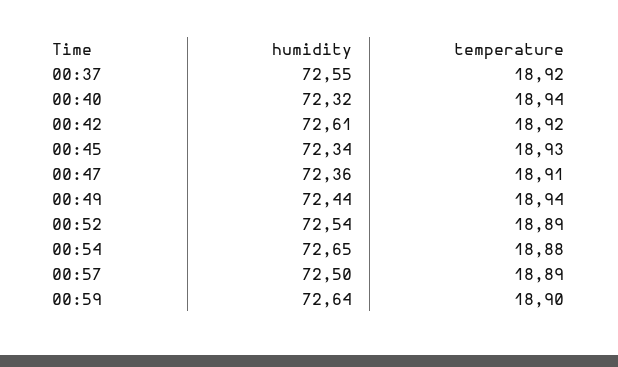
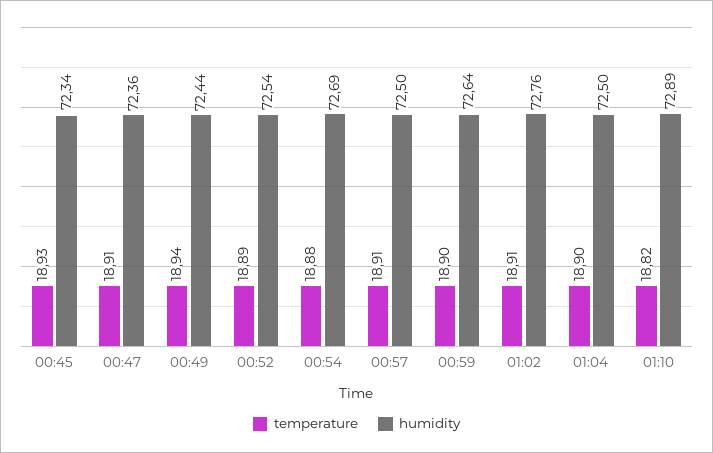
humidity, 00:37: 72.55 -> none
temperature, 00:37: 18.92 -> none
humidity, 00:40: 72.32 -> none
temperature, 00:40: 18.94 -> none
humidity, 00:42: 72.61 -> none
temperature, 00:42: 18.92 -> none
humidity, 00:54: 72.65 -> 72.69
temperature, 00:57: 18.89 -> 18.91
temperature, 01:02: none -> 18.91
humidity, 01:02: none -> 72.76
temperature, 01:04: none -> 18.9
humidity, 01:04: none -> 72.5
temperature, 01:10: none -> 18.82
humidity, 01:10: none -> 72.89

